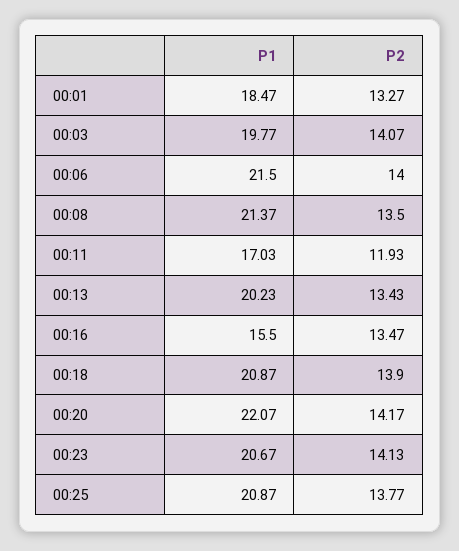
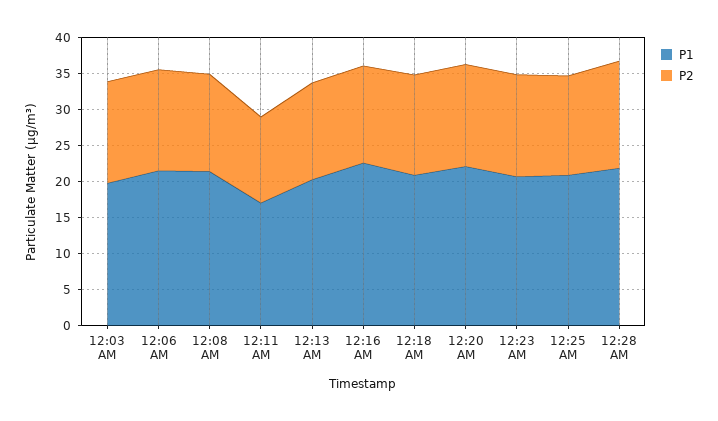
P1, 00:01: 18.47 -> none
P2, 00:01: 13.27 -> none
P1, 00:16: 15.5 -> 22.5
P1, 12:28 AM: none -> 22.5
P2, 12:28 AM: none -> 15

